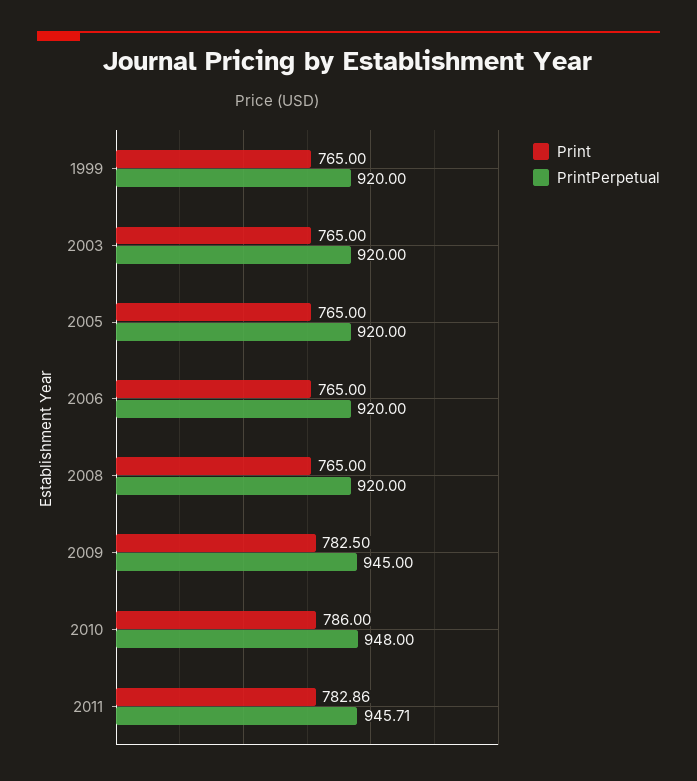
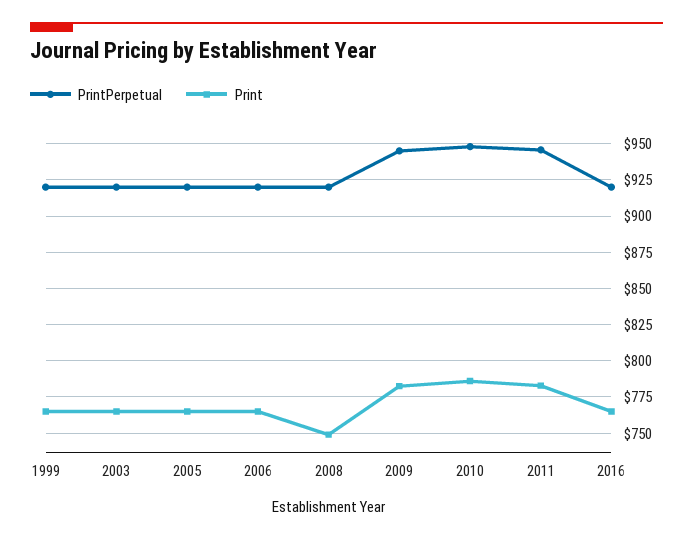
Print, 2008: 765 -> 750
PrintPerpetual, 2016: none -> 920
Print, 2016: none -> 765

